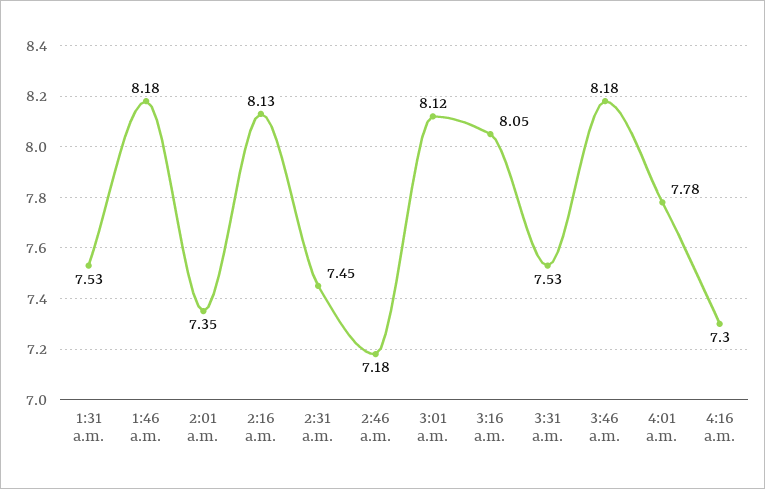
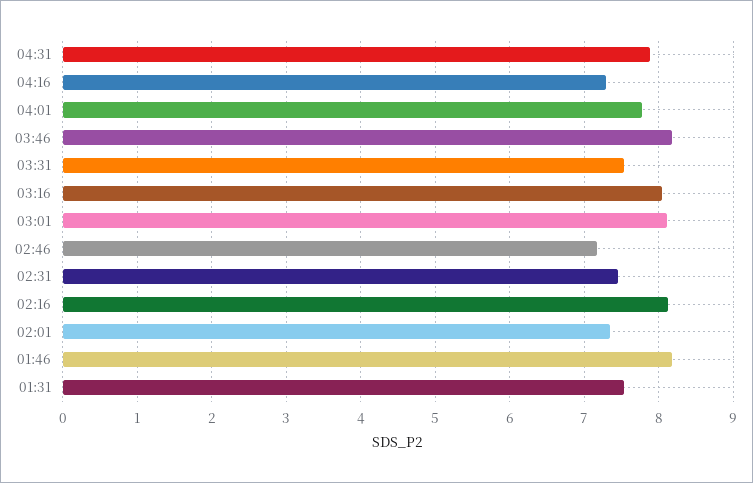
04:31: none -> 7.9

